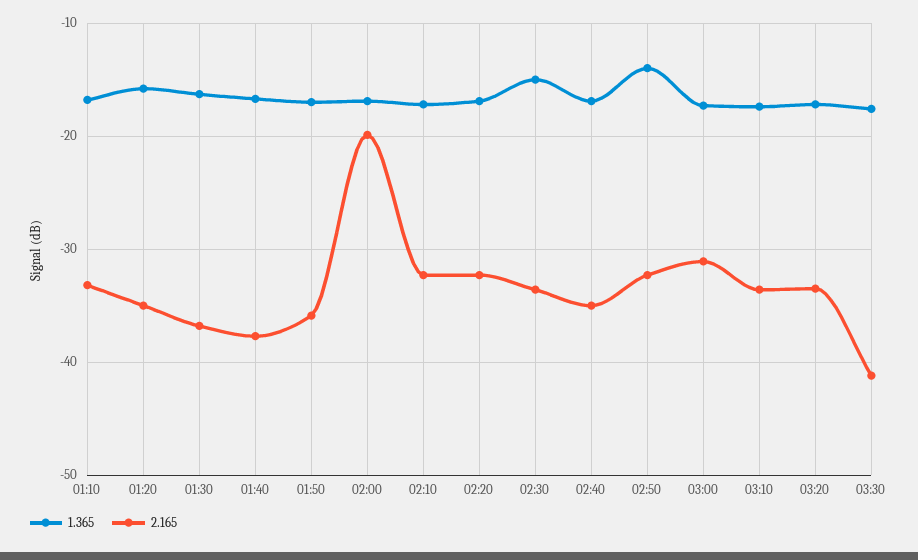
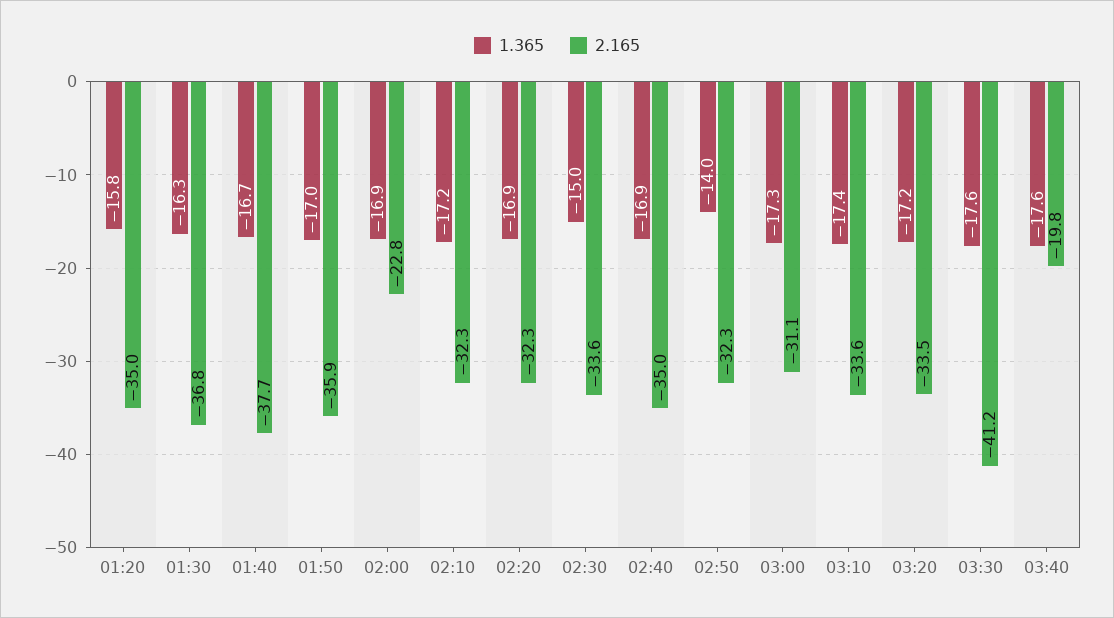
1.365, 01:10: -17 -> none
2.165, 01:10: -33 -> none
2.165, 02:00: -20 -> -22.8
1.365, 03:40: none -> -17.6
2.165, 03:40: none -> -19.8

